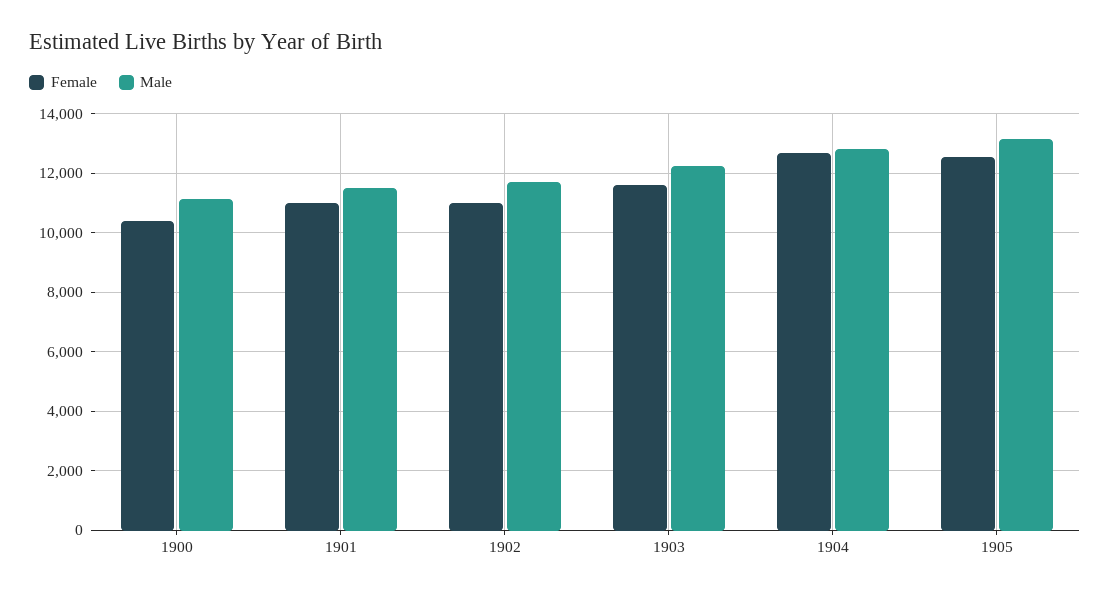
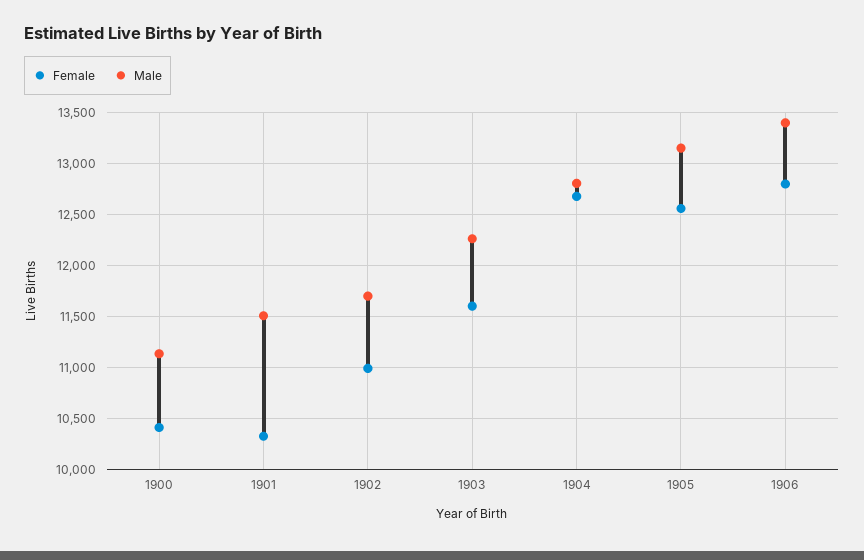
Female, 1901: 11000 -> 10300
Female, 1906: none -> 12800
Male, 1906: none -> 13400

